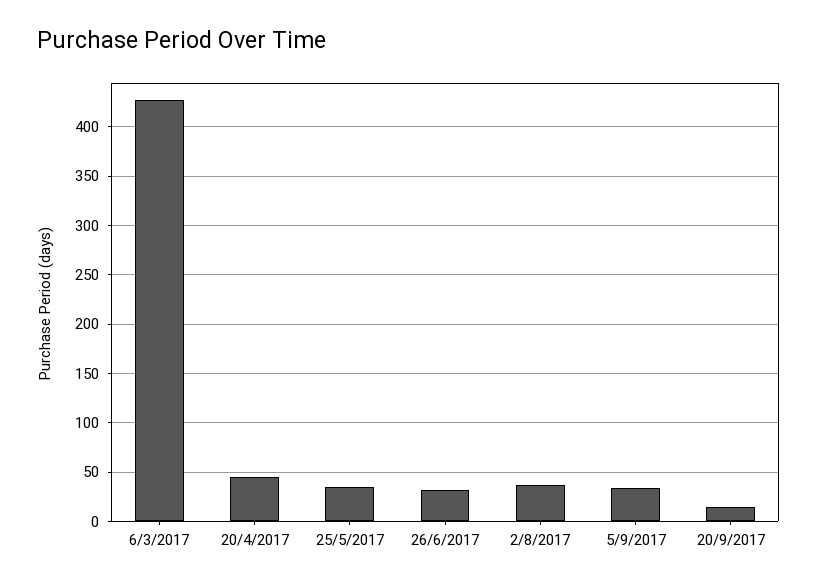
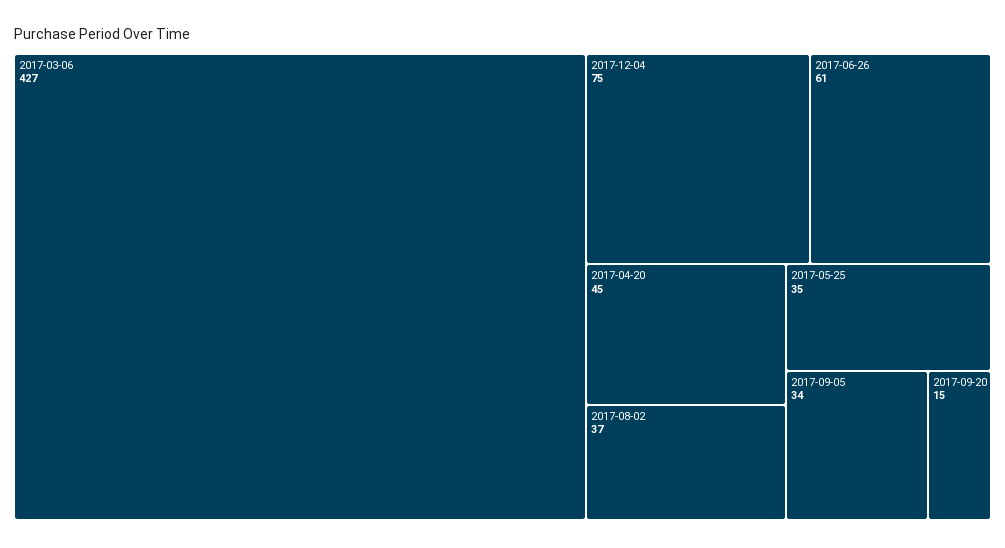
26/6/2017: 30 -> 61
2017-12-04: none -> 75

